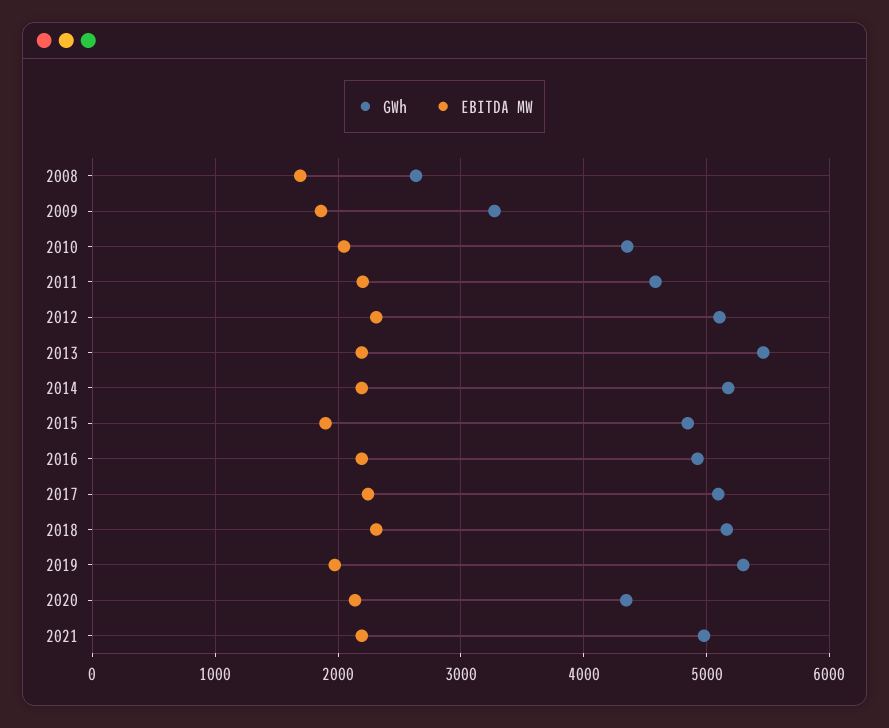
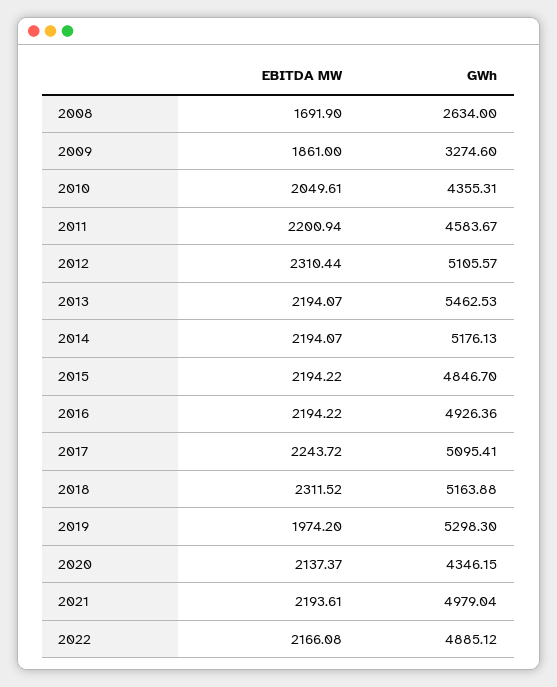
EBITDA MW, 2015: 1900 -> 2194.22
EBITDA MW, 2022: none -> 2166.08
GWh, 2022: none -> 4885.12

